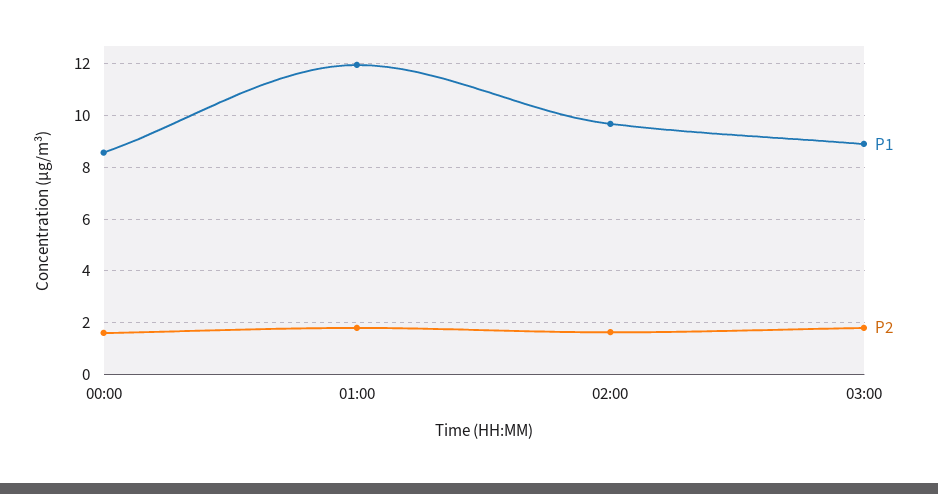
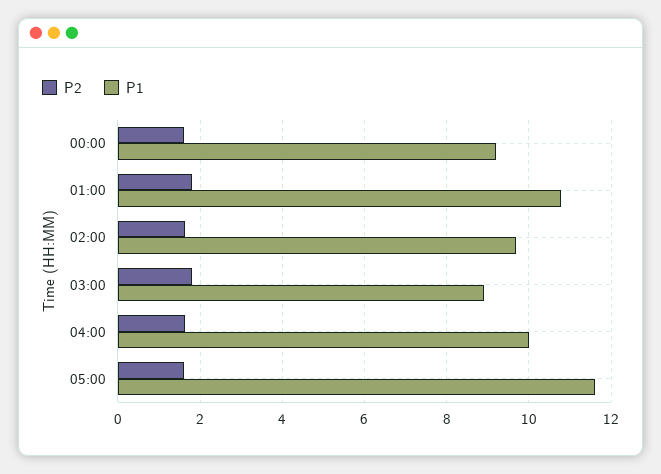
P1, 00:00: 8.5 -> 9.2
P1, 01:00: 12 -> 10.8
P2, 04:00: none -> 1.6
P1, 04:00: none -> 10
P2, 05:00: none -> 1.6
P1, 05:00: none -> 11.6

